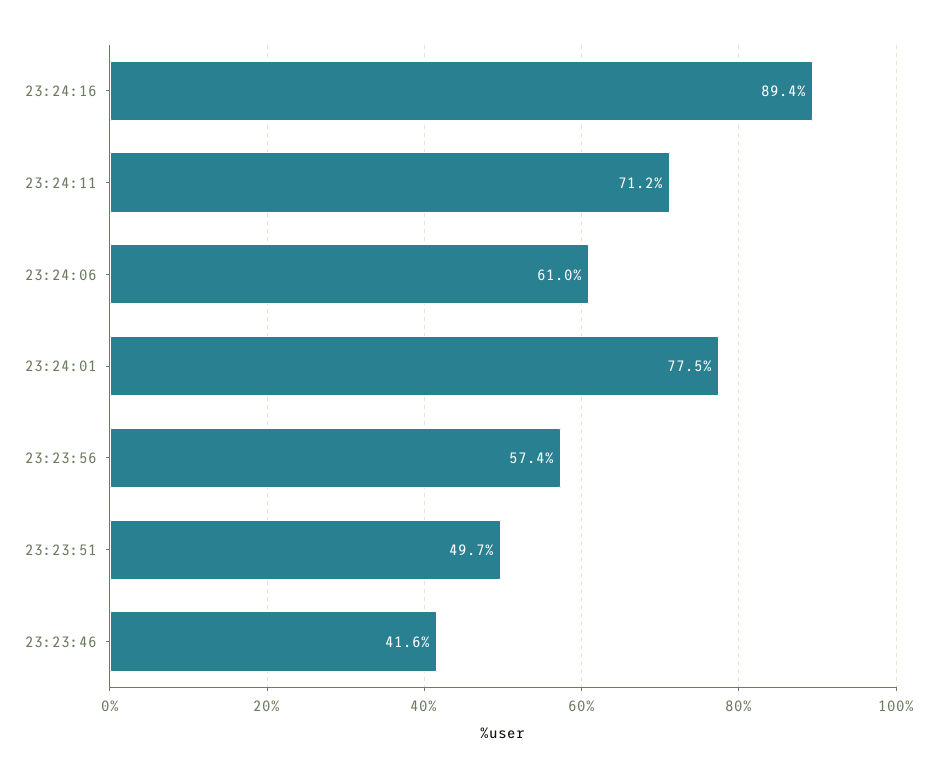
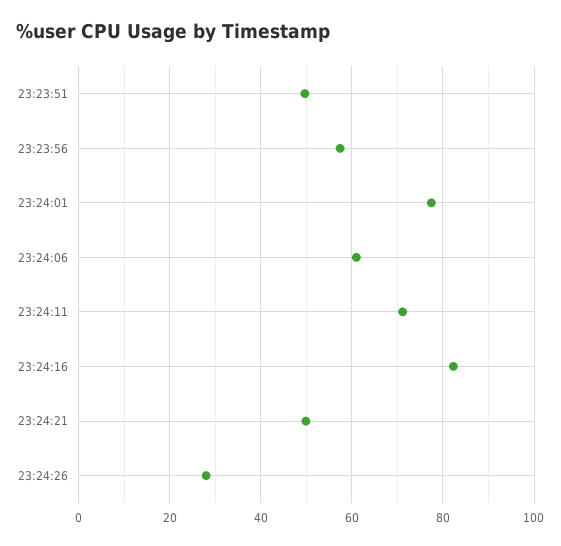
23:24:16: 89.4 -> 82
23:23:46: 41.6 -> none
23:24:21: none -> 50
23:24:26: none -> 28

